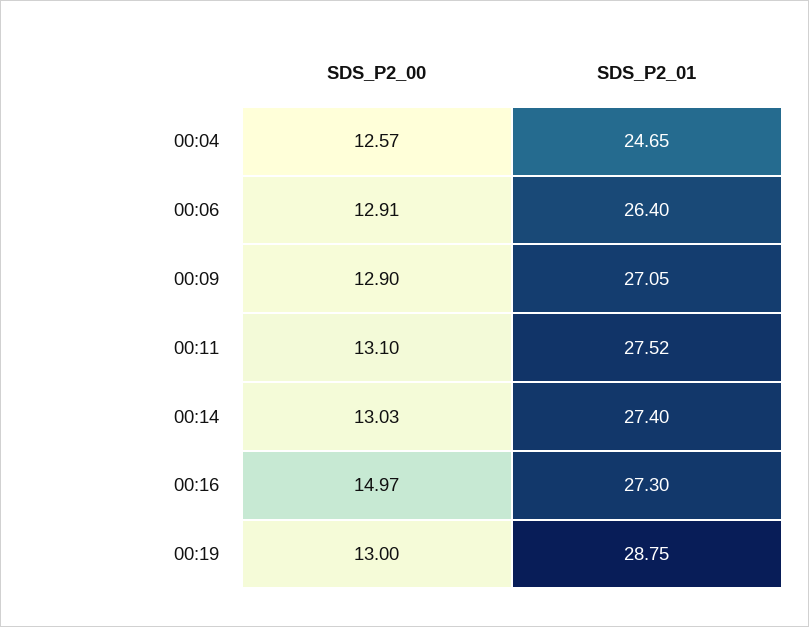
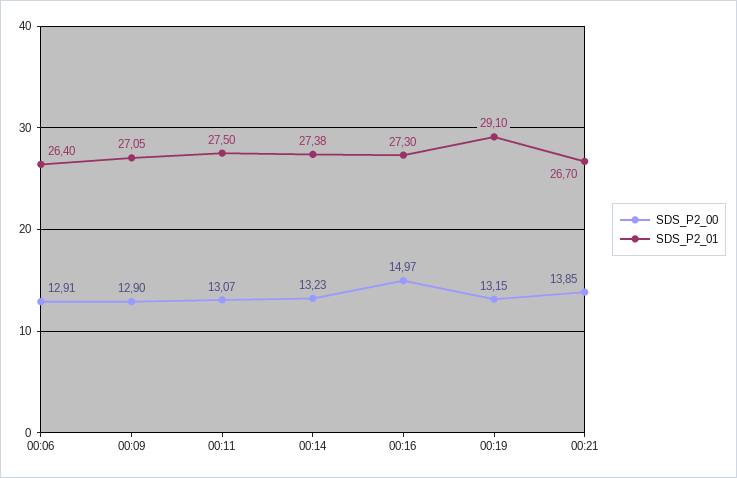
SDS_P2_00, 00:04: 12.57 -> none
SDS_P2_01, 00:04: 24.65 -> none
SDS_P2_00, 00:11: 13.1 -> 13.07
SDS_P2_01, 00:11: 27.52 -> 27.5
SDS_P2_00, 00:14: 13.03 -> 13.23
SDS_P2_01, 00:14: 27.4 -> 27.38
SDS_P2_00, 00:19: 13 -> 13.15
SDS_P2_01, 00:19: 28.75 -> 29.1
SDS_P2_00, 00:21: none -> 13.85
SDS_P2_01, 00:21: none -> 26.7

